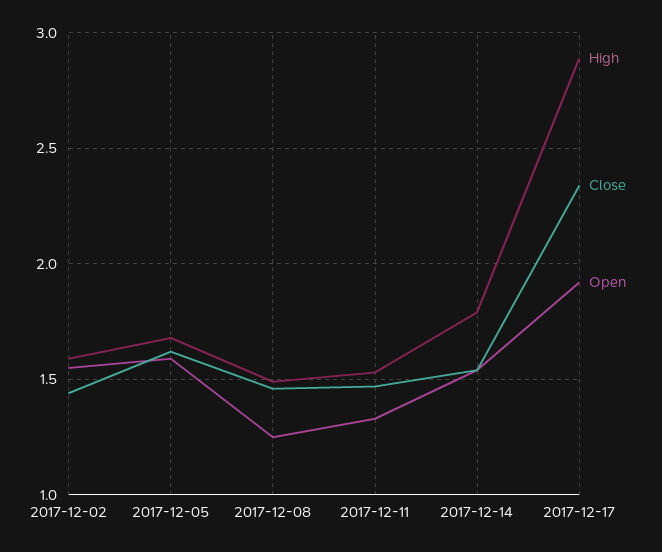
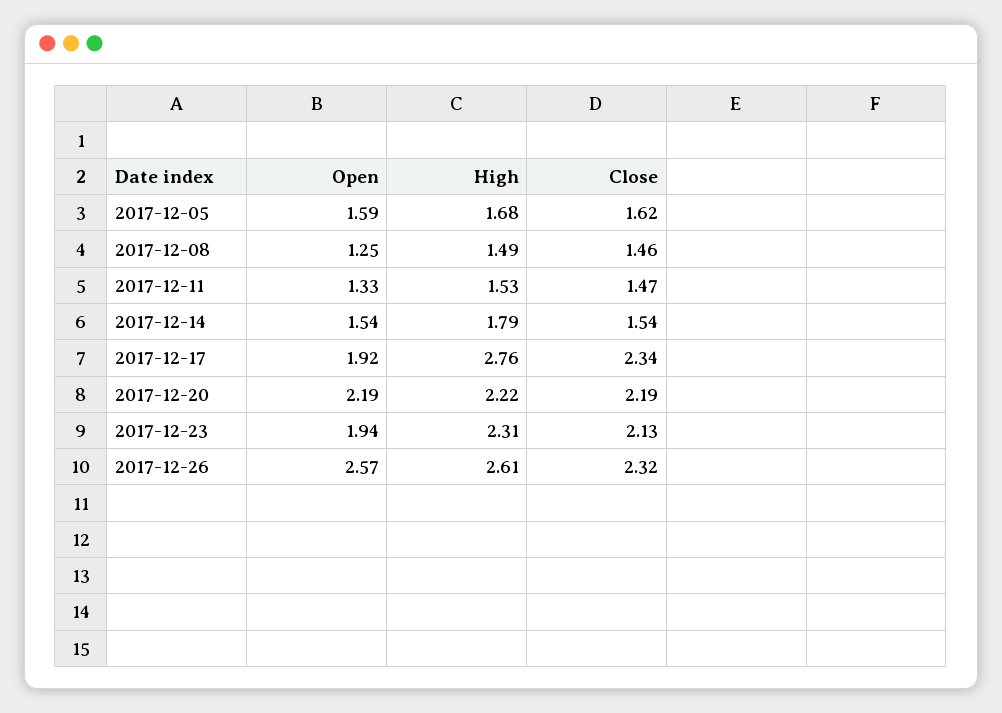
High, 2017-12-02: 1.6 -> none
Close, 2017-12-02: 1.45 -> none
Open, 2017-12-02: 1.55 -> none
High, 2017-12-17: 2.9 -> 2.76
Open, 2017-12-20: none -> 2.19
High, 2017-12-20: none -> 2.22
Close, 2017-12-20: none -> 2.19
Open, 2017-12-23: none -> 1.94
High, 2017-12-23: none -> 2.31
Close, 2017-12-23: none -> 2.13
Open, 2017-12-26: none -> 2.57
High, 2017-12-26: none -> 2.61
Close, 2017-12-26: none -> 2.32

